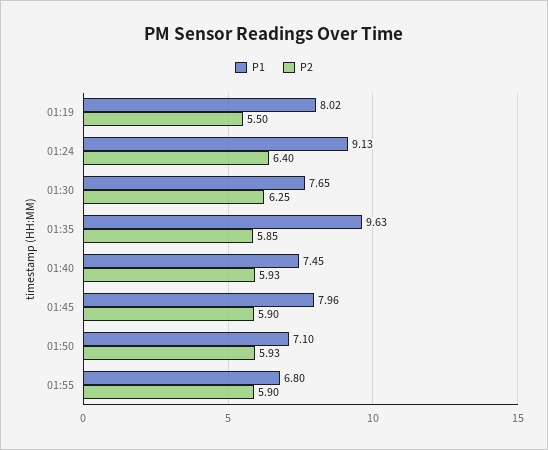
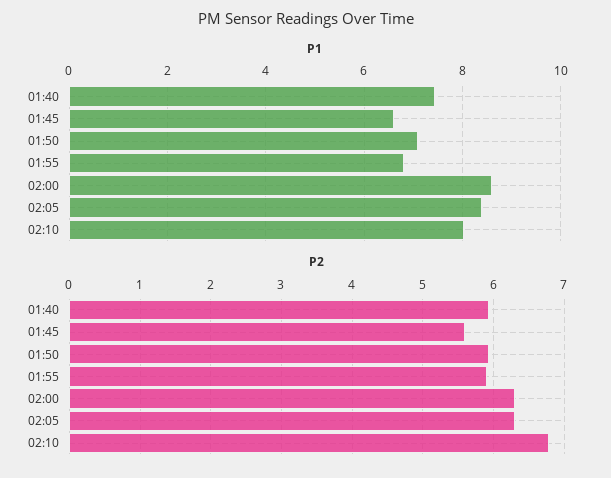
P1, 01:19: 8.02 -> none
P2, 01:19: 5.5 -> none
P1, 01:24: 9.13 -> none
P2, 01:24: 6.4 -> none
P1, 01:30: 7.65 -> none
P2, 01:30: 6.25 -> none
P1, 01:35: 9.63 -> none
P2, 01:35: 5.85 -> none
P1, 01:45: 7.96 -> 6.6
P2, 01:45: 5.9 -> 5.6
P1, 02:00: none -> 8.6
P1, 02:05: none -> 8.4
P1, 02:10: none -> 8
P2, 02:00: none -> 6.3
P2, 02:05: none -> 6.3
P2, 02:10: none -> 6.8

